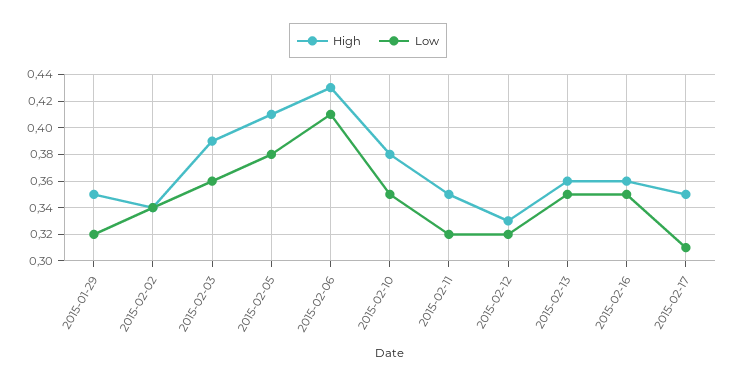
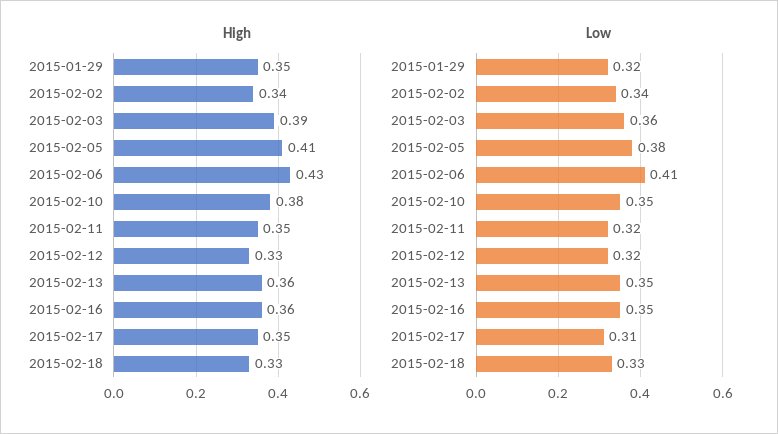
High, 2015-02-18: none -> 0.33
Low, 2015-02-18: none -> 0.33

